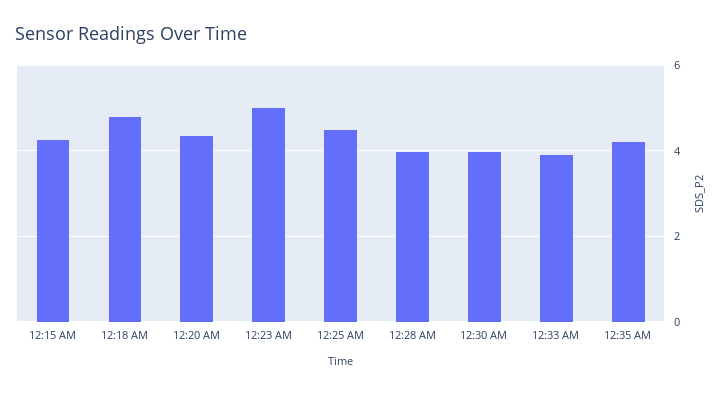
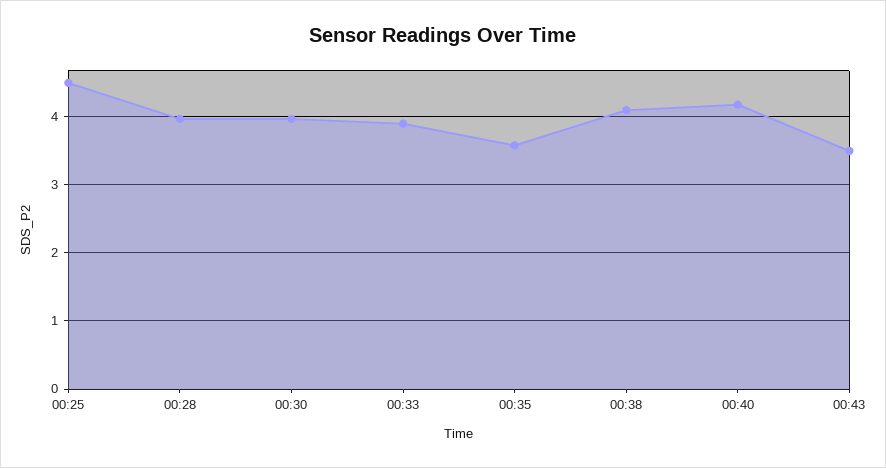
12:15 AM: 4.2 -> none
12:18 AM: 4.8 -> none
12:20 AM: 4.4 -> none
12:23 AM: 5 -> none
12:35 AM: 4.2 -> 3.6
00:38: none -> 4.1
00:40: none -> 4.2
00:43: none -> 3.5

